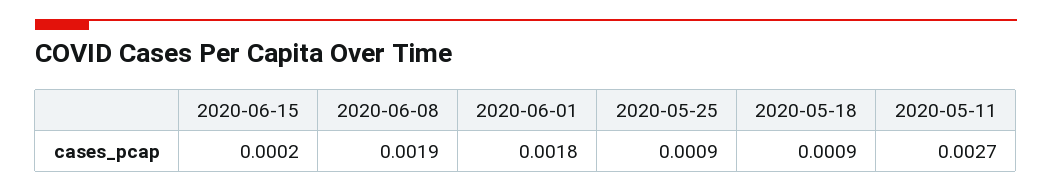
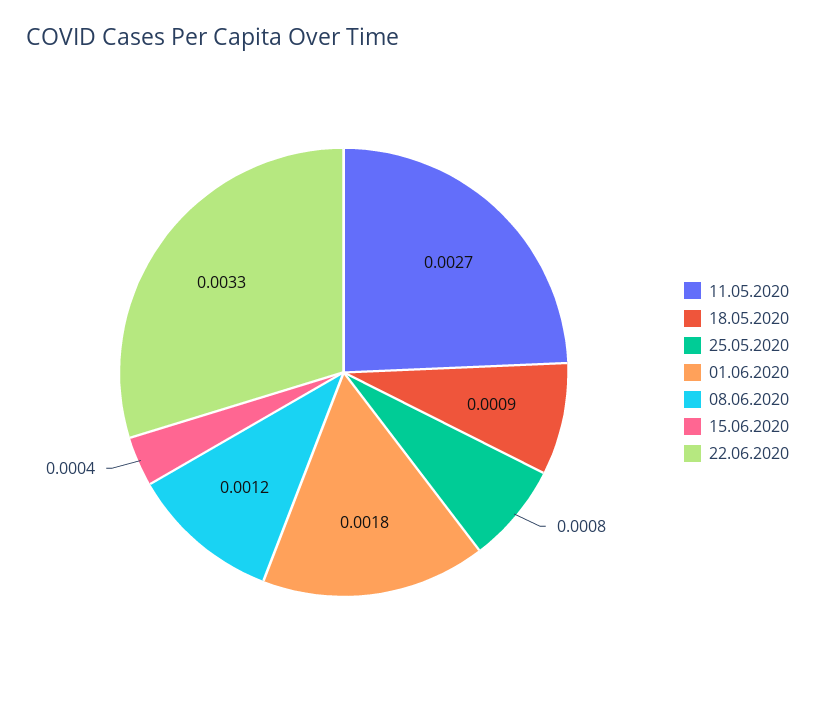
2020-06-15: 0.0002 -> 0.0004
2020-06-08: 0.0019 -> 0.0012
2020-05-25: 0.0009 -> 0.0008
22.06.2020: none -> 0.0033

